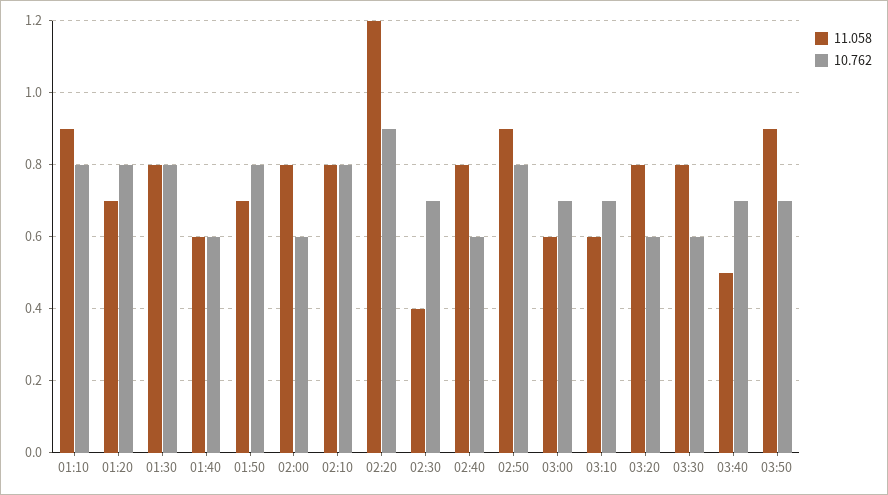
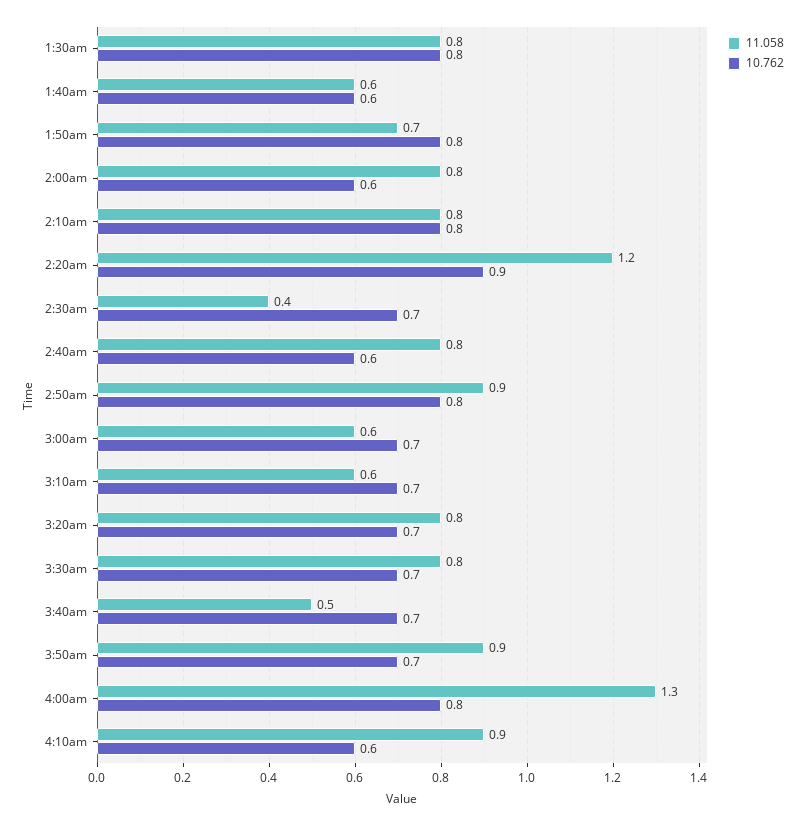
11.058, 01:10: 0.9 -> none
10.762, 01:10: 0.8 -> none
11.058, 01:20: 0.7 -> none
10.762, 01:20: 0.8 -> none
10.762, 03:20: 0.6 -> 0.7
10.762, 03:30: 0.6 -> 0.7
11.058, 4:00am: none -> 1.3
10.762, 4:00am: none -> 0.8
11.058, 4:10am: none -> 0.9
10.762, 4:10am: none -> 0.6

